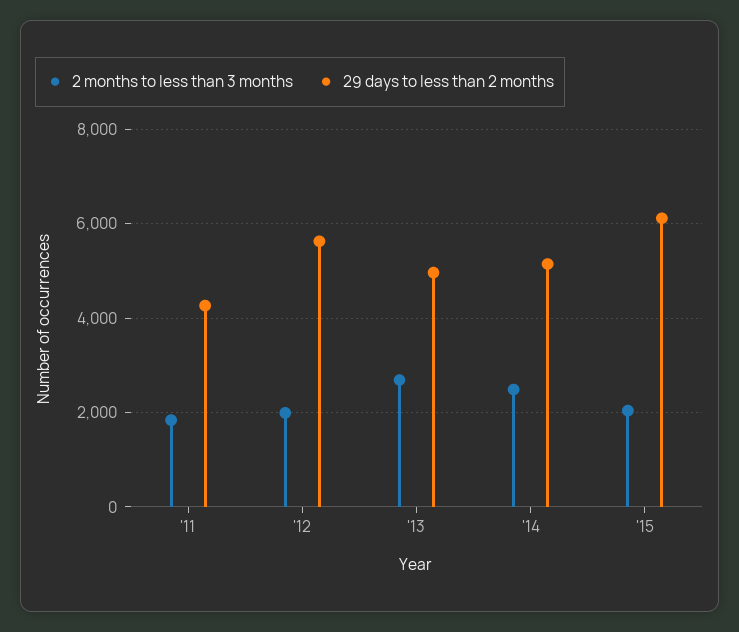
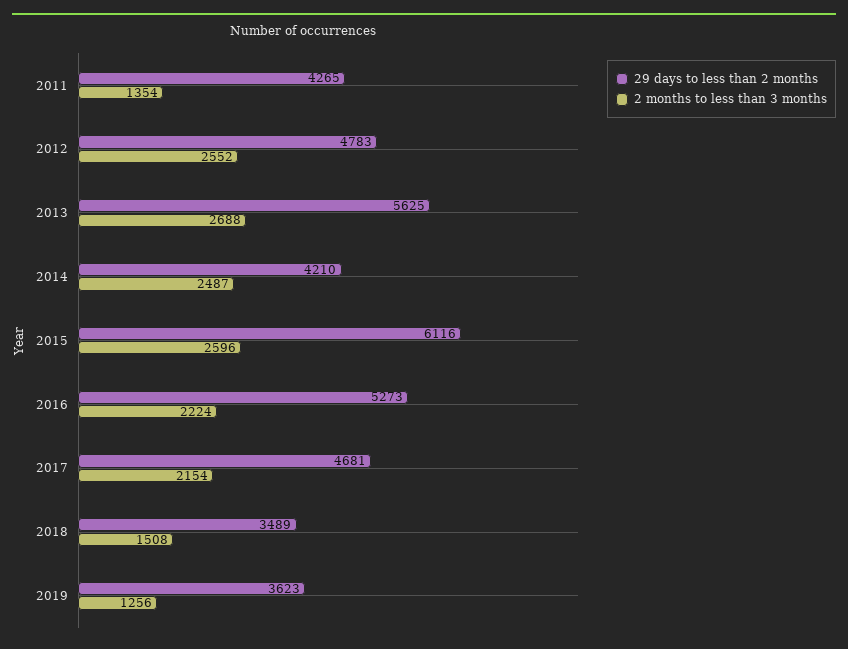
2 months to less than 3 months, '11: 1800 -> 1354
2 months to less than 3 months, '12: 2000 -> 2552
29 days to less than 2 months, '12: 5600 -> 4783
29 days to less than 2 months, '13: 5000 -> 5625
29 days to less than 2 months, '14: 5200 -> 4210
2 months to less than 3 months, '15: 2000 -> 2596
29 days to less than 2 months, 2016: none -> 5273
2 months to less than 3 months, 2016: none -> 2224
29 days to less than 2 months, 2017: none -> 4681
2 months to less than 3 months, 2017: none -> 2154
29 days to less than 2 months, 2018: none -> 3489
2 months to less than 3 months, 2018: none -> 1508
29 days to less than 2 months, 2019: none -> 3623
2 months to less than 3 months, 2019: none -> 1256

